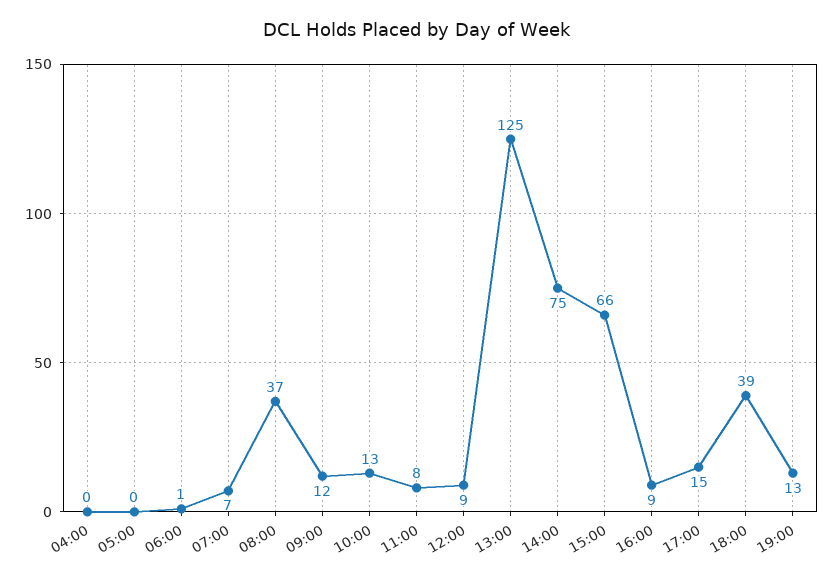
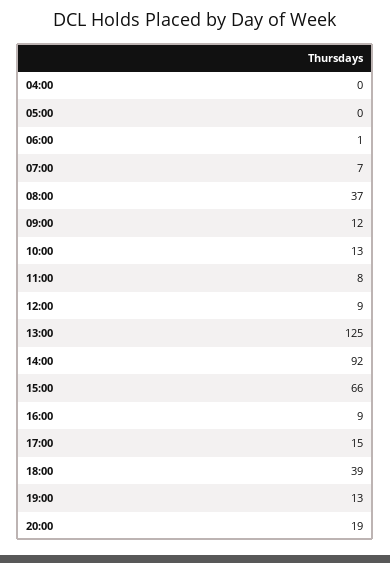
14:00: 75 -> 92
20:00: none -> 19

